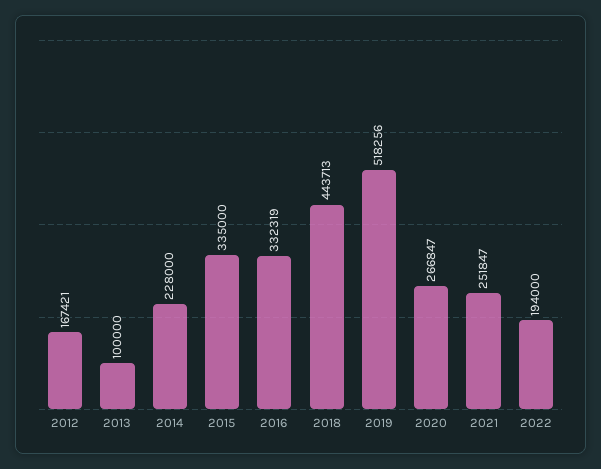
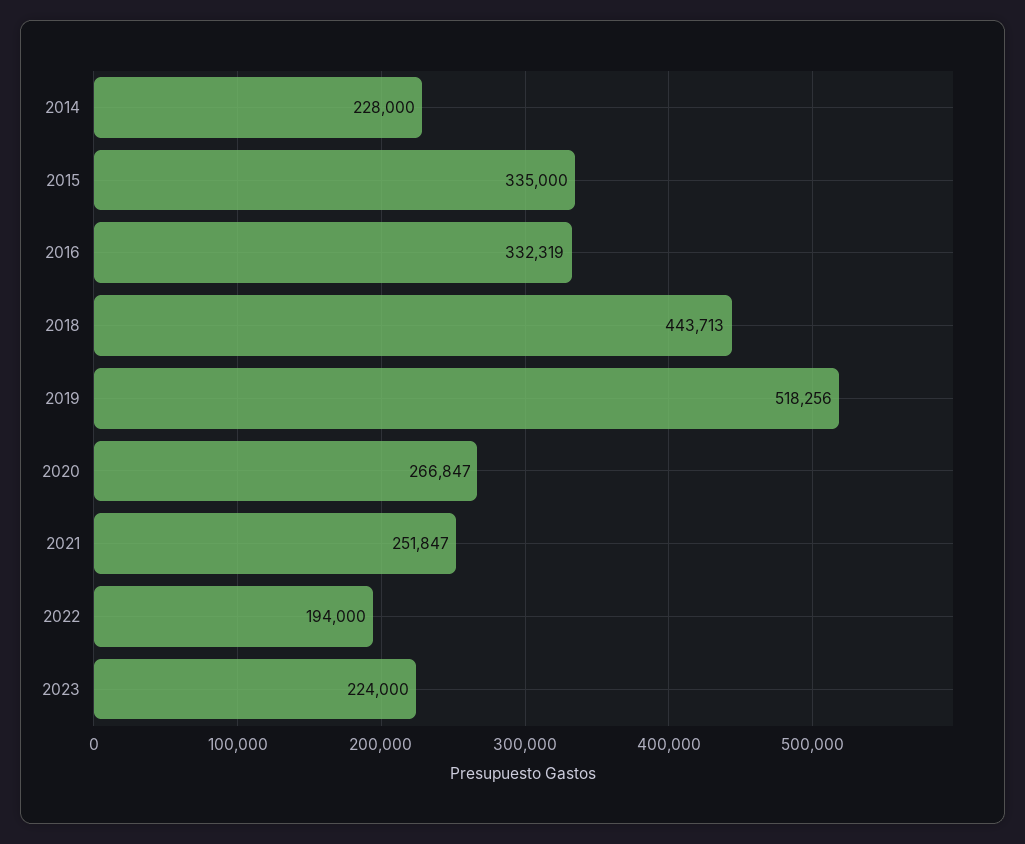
2012: 167421 -> none
2013: 100000 -> none
2023: none -> 224000

